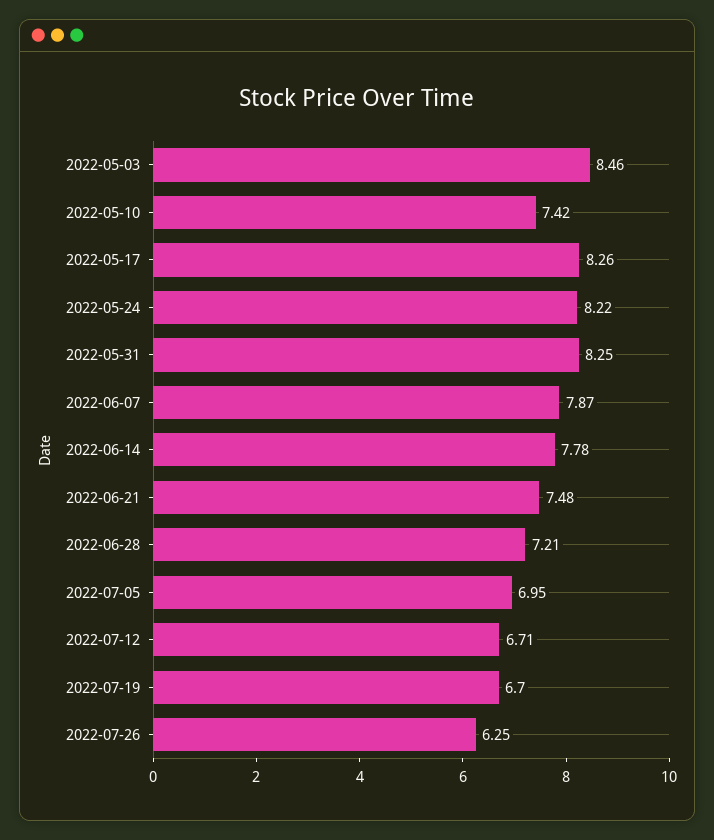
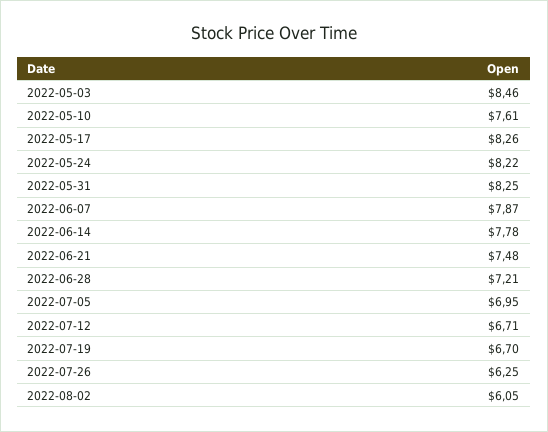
2022-05-10: 7.42 -> 7.61
2022-08-02: none -> 6.05

